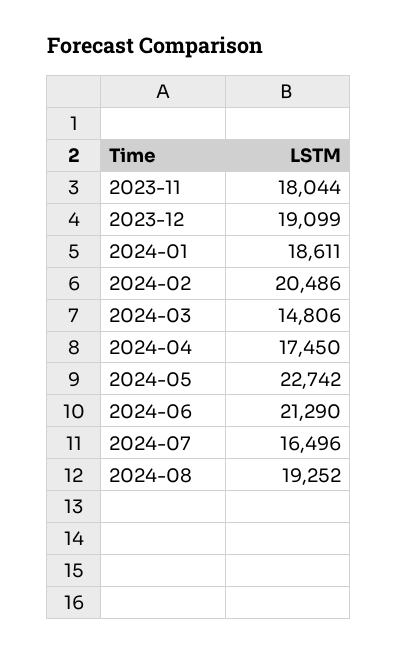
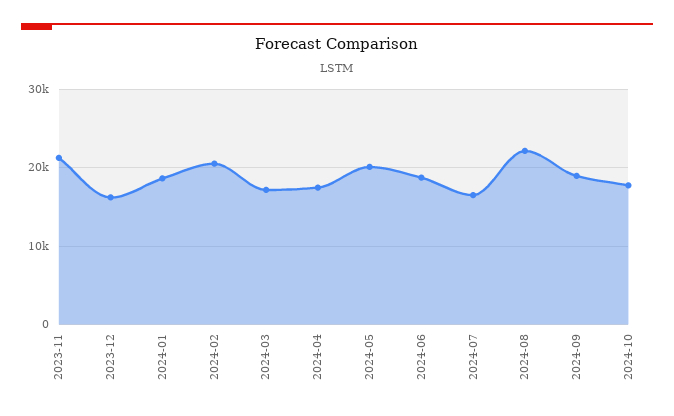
2023-11: 18044 -> 21000
2023-12: 19099 -> 16000
2024-03: 14806 -> 17000
2024-05: 22742 -> 20000
2024-06: 21290 -> 19000
2024-08: 19252 -> 22000
2024-09: none -> 19000
2024-10: none -> 18000

